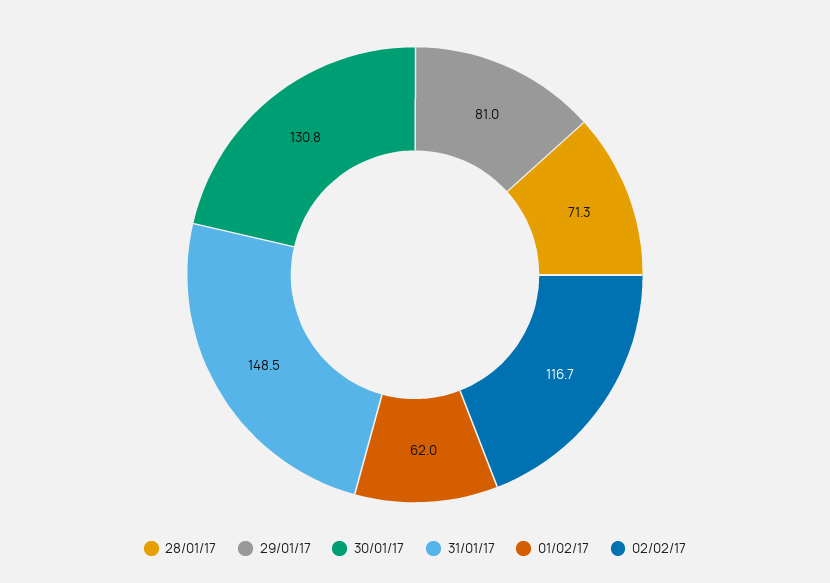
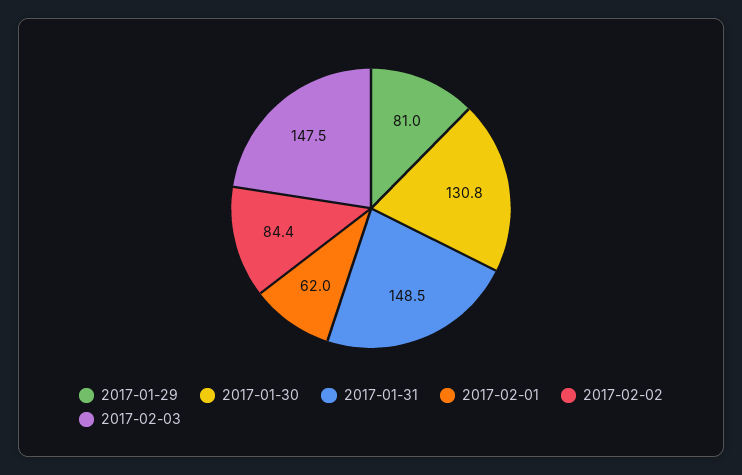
28/01/17: 71.3 -> none
02/02/17: 116.7 -> 84.4
2017-02-03: none -> 147.5

